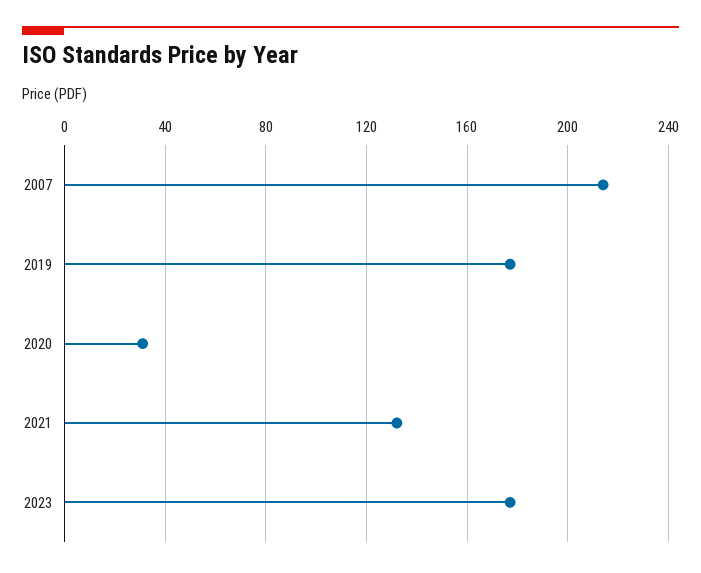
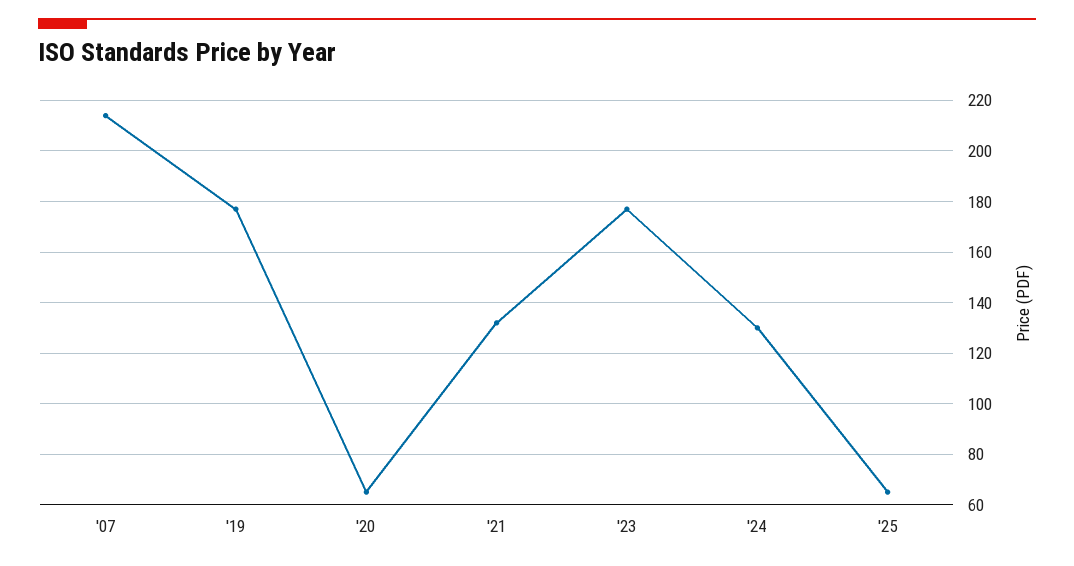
2020: 30 -> 65
'24: none -> 130
'25: none -> 65

